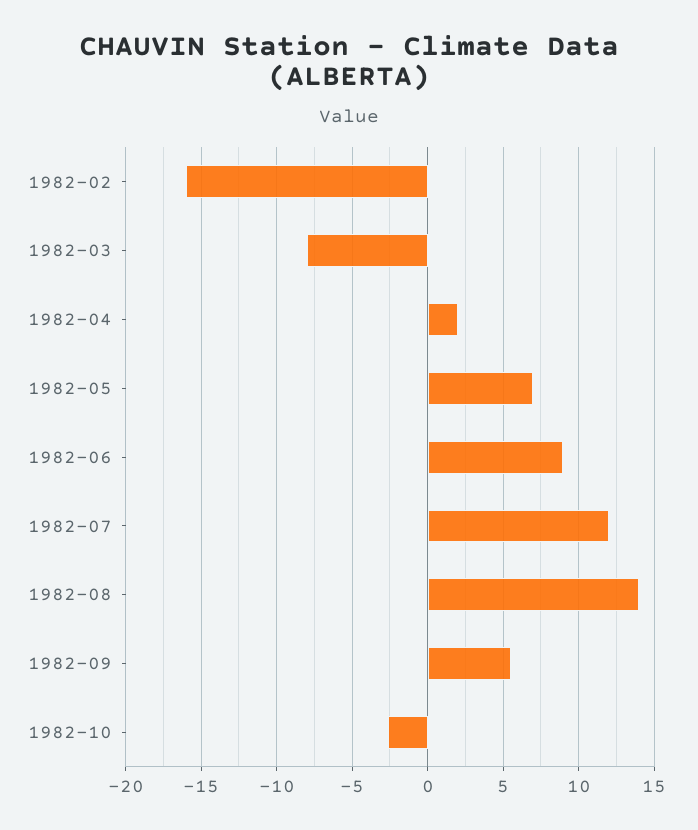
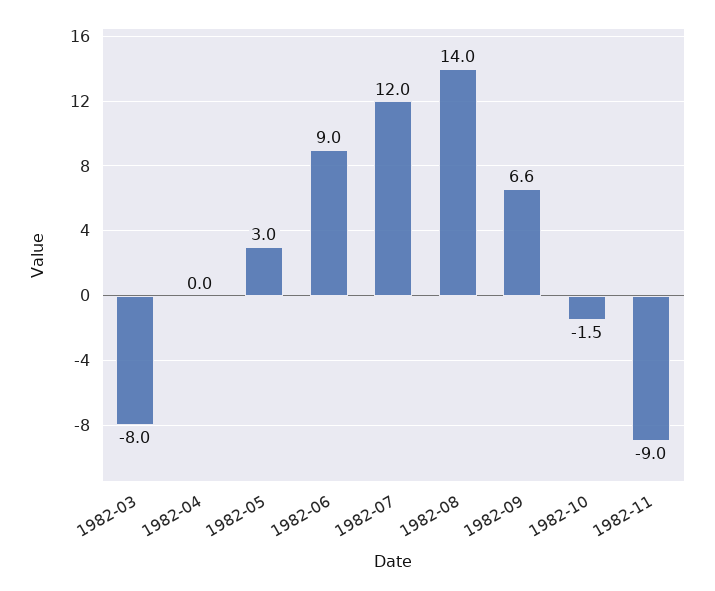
1982-02: -16 -> none
1982-04: 2 -> 0
1982-05: 7 -> 3
1982-09: 5.5 -> 6.6
1982-10: -2.5 -> -1.5
1982-11: none -> -9

